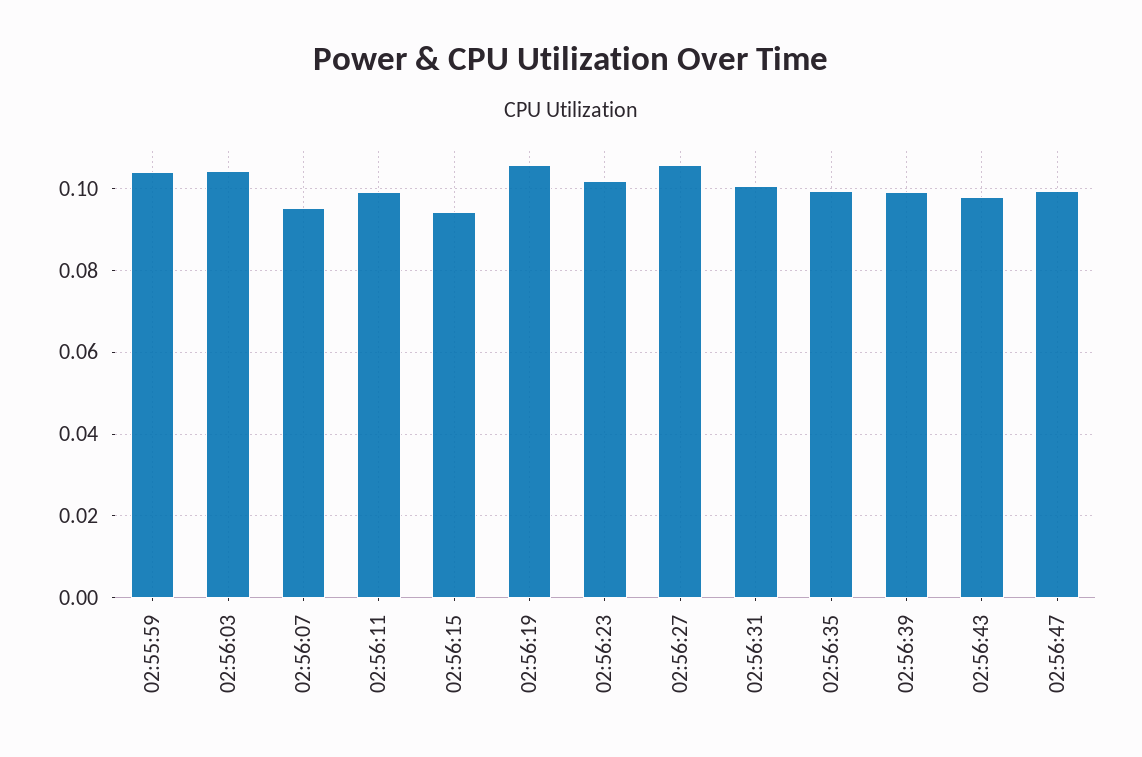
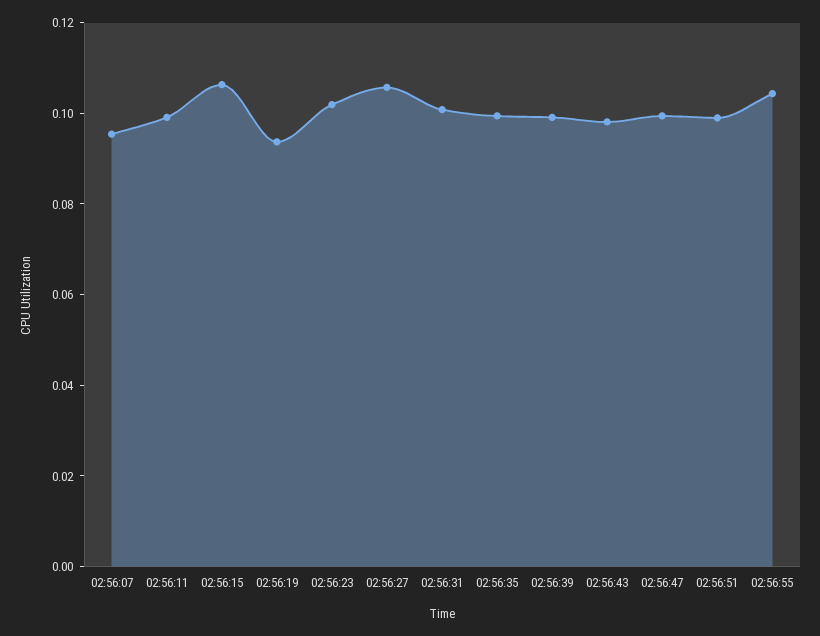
02:55:59: 0.104 -> none
02:56:03: 0.104 -> none
02:56:15: 0.094 -> 0.105
02:56:19: 0.106 -> 0.095
02:56:51: none -> 0.1
02:56:55: none -> 0.105

